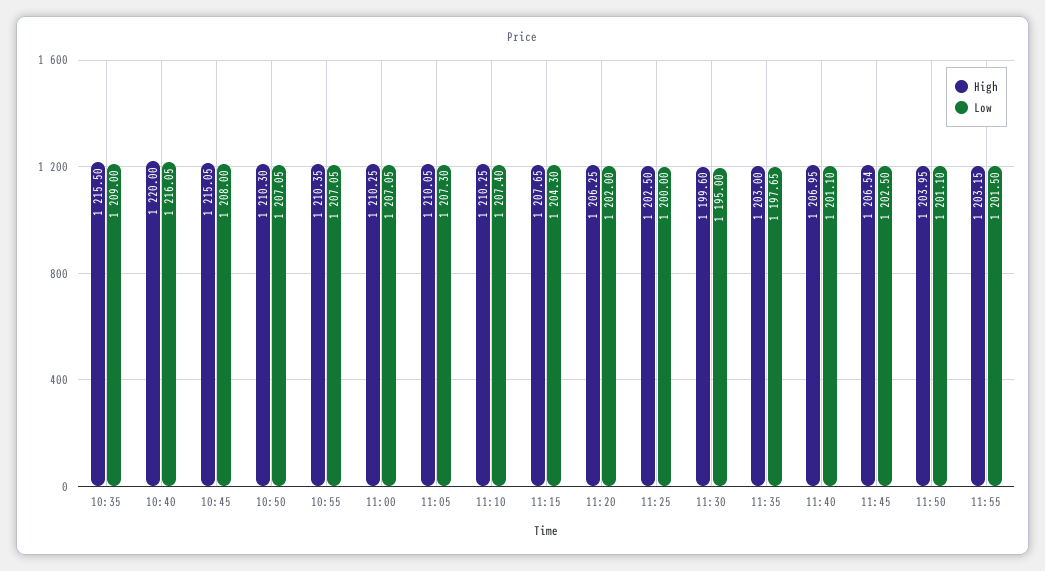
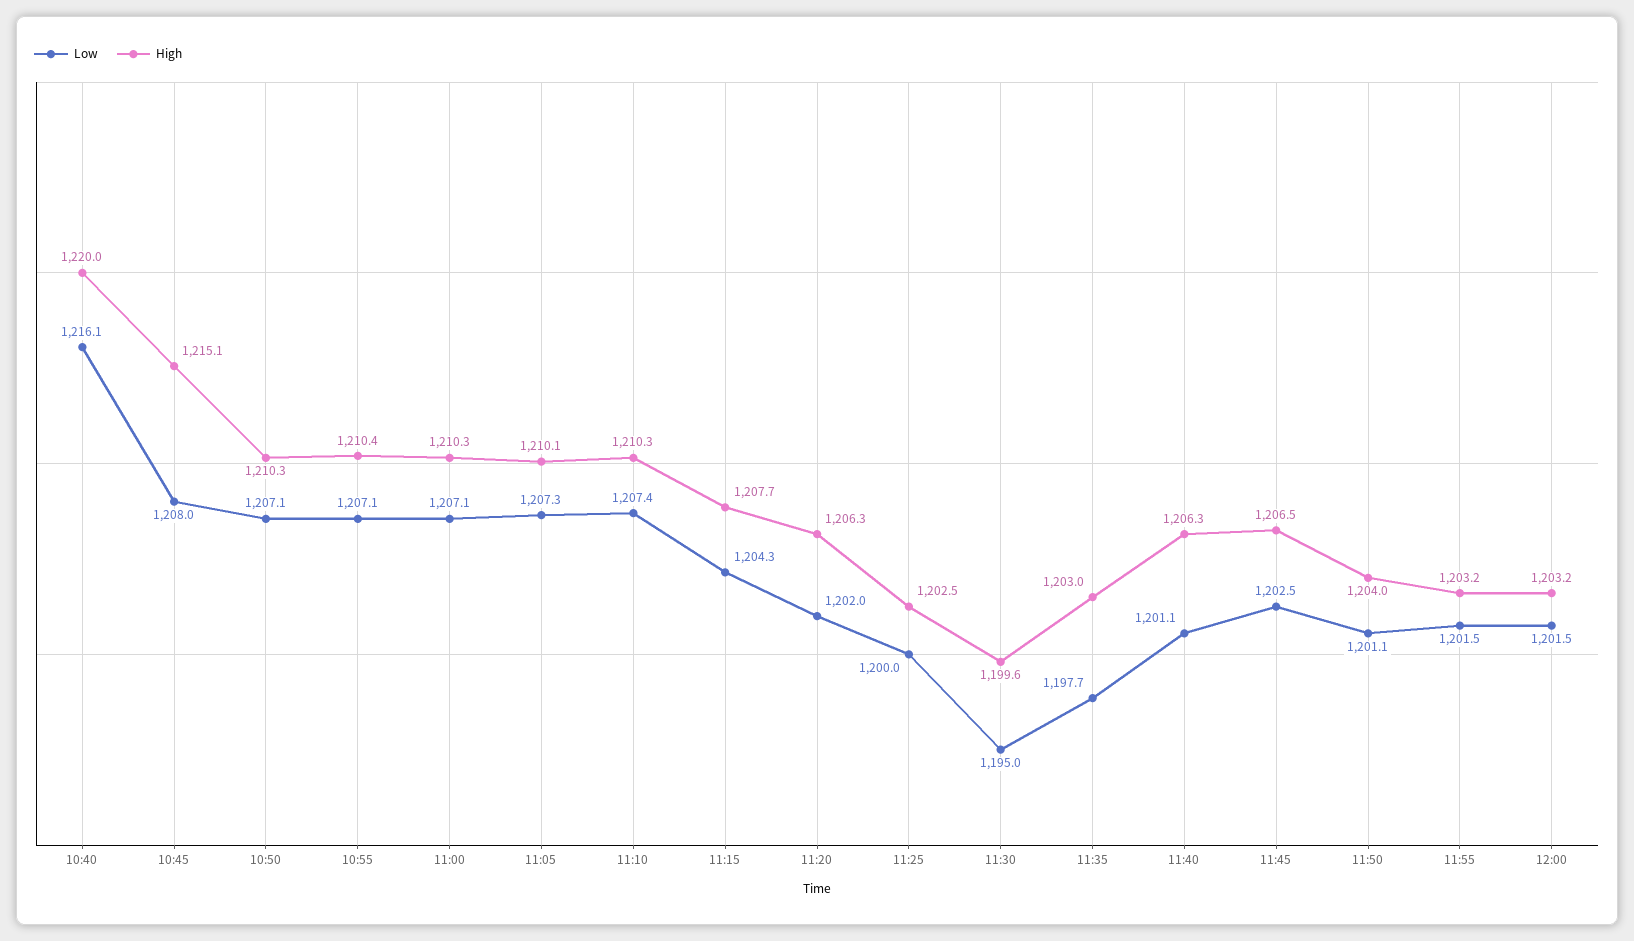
High, 10:35: 1215.5 -> none
Low, 10:35: 1209 -> none
High, 11:40: 1206.95 -> 1206.3
Low, 12:00: none -> 1201.5
High, 12:00: none -> 1203.2

